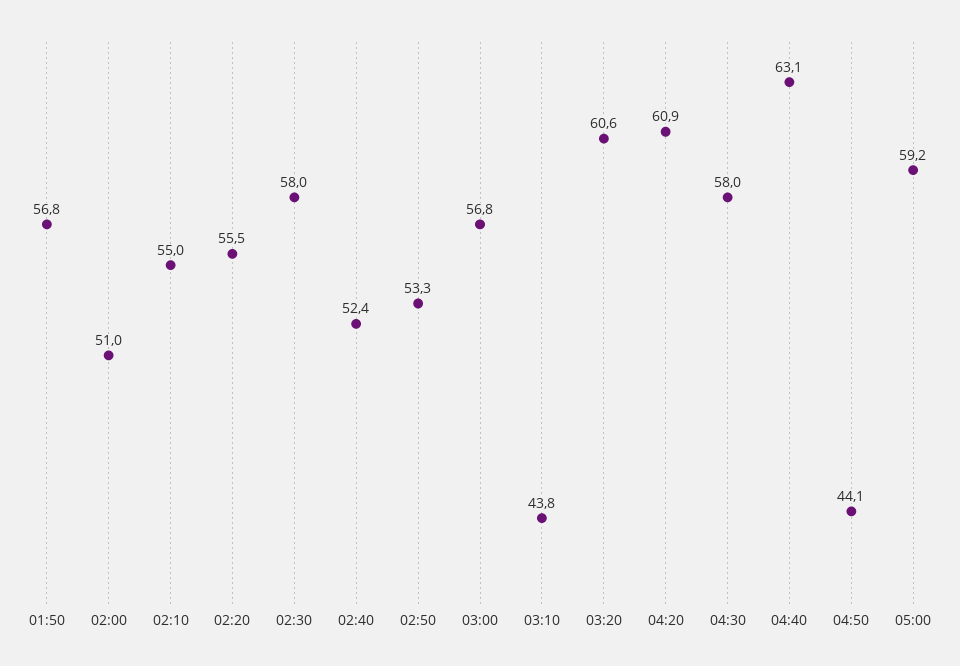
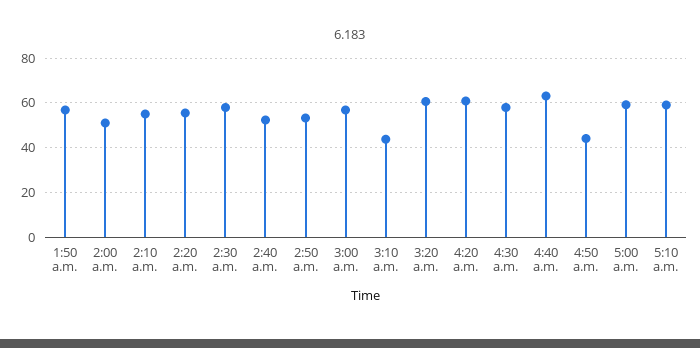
5:10 a.m.: none -> 60

